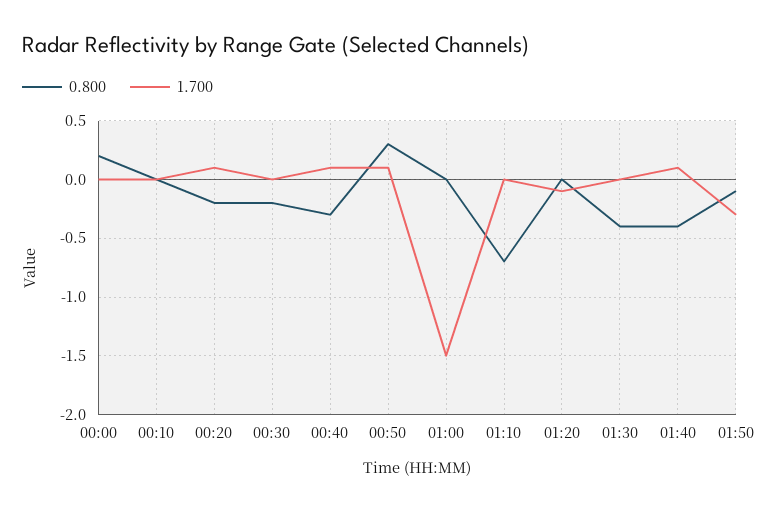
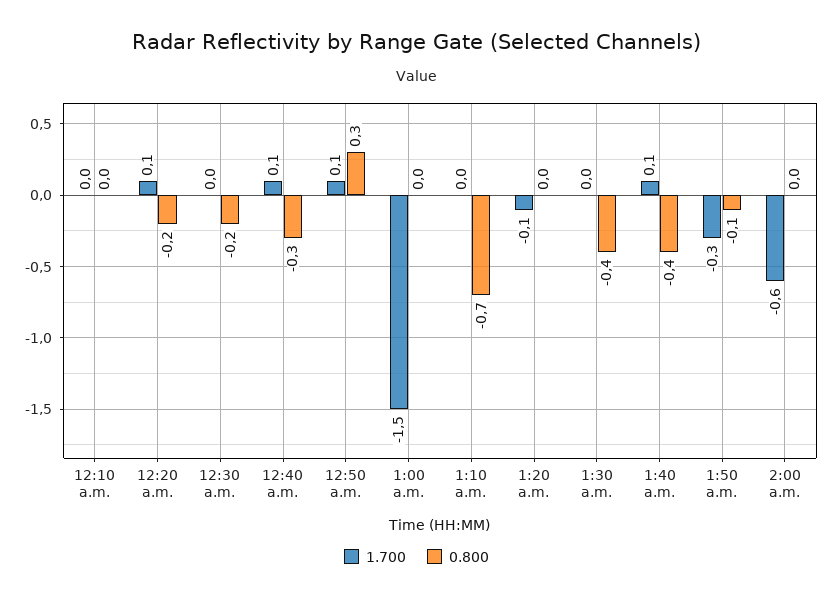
0.800, 00:00: 0.2 -> none
1.700, 00:00: 0 -> none
1.700, 2:00 a.m.: none -> -0.6
0.800, 2:00 a.m.: none -> 0

